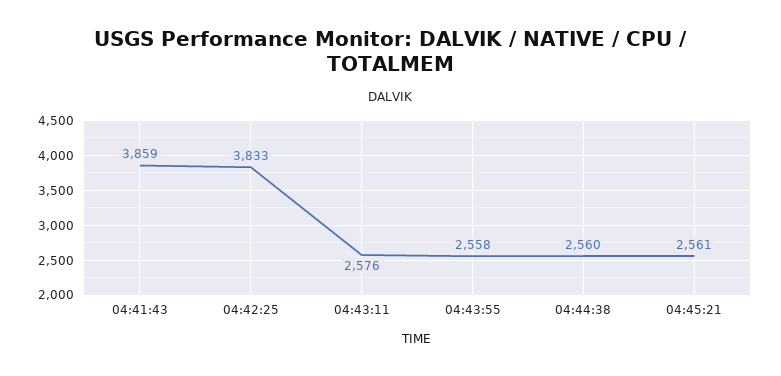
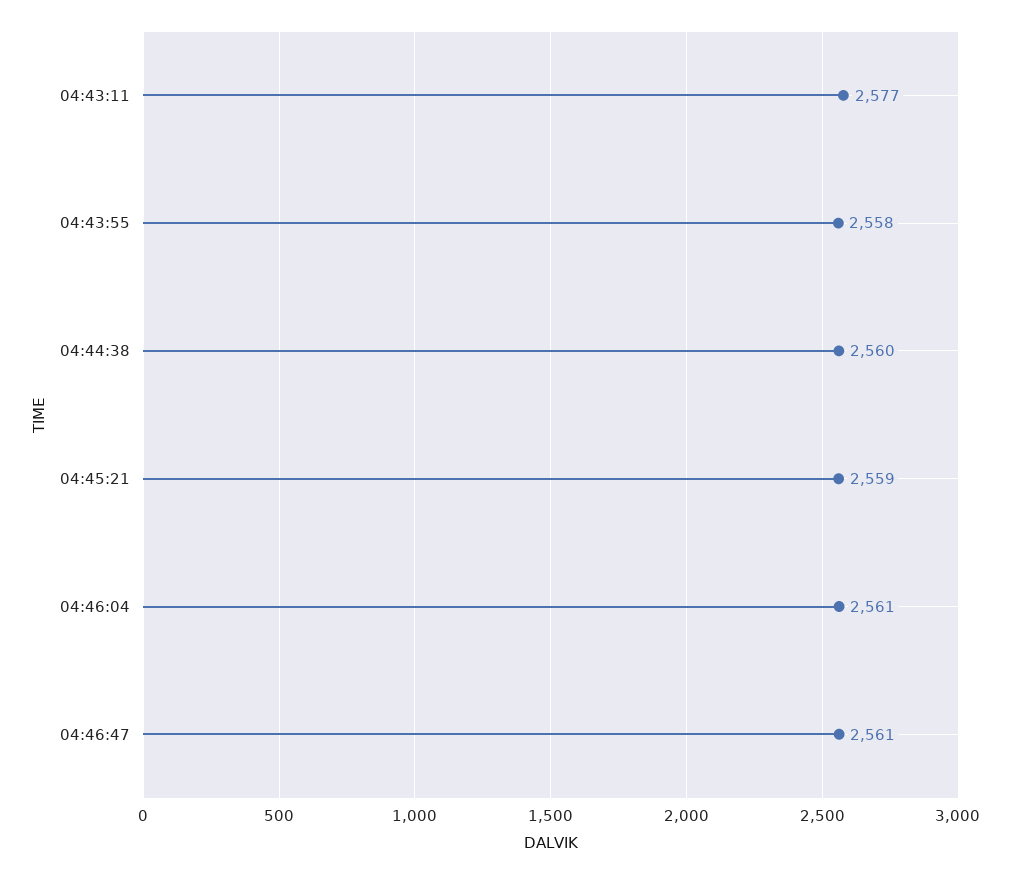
04:41:43: 3859 -> none
04:42:25: 3833 -> none
04:43:11: 2576 -> 2577
04:45:21: 2561 -> 2559
04:46:04: none -> 2561
04:46:47: none -> 2561

